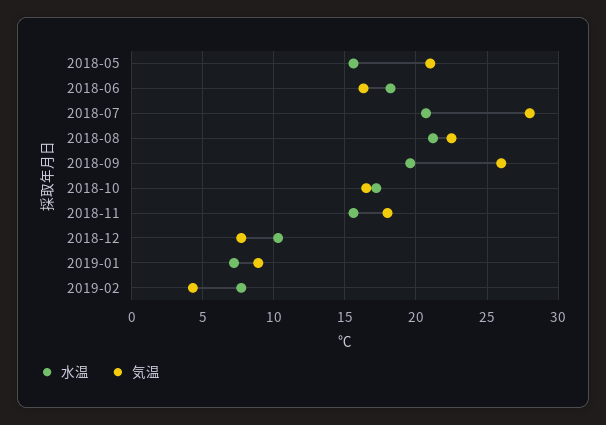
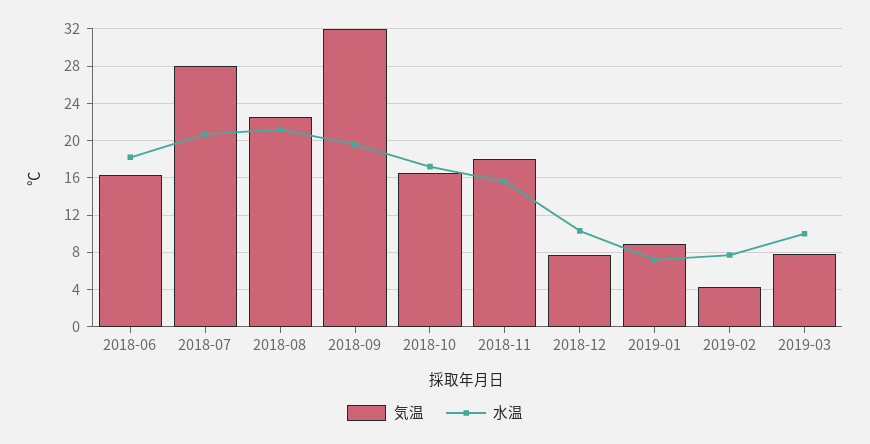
水温, 2018-05: 15.5 -> none
気温, 2018-05: 21 -> none
気温, 2018-09: 26 -> 32
気温, 2019-03: none -> 8
水温, 2019-03: none -> 10

